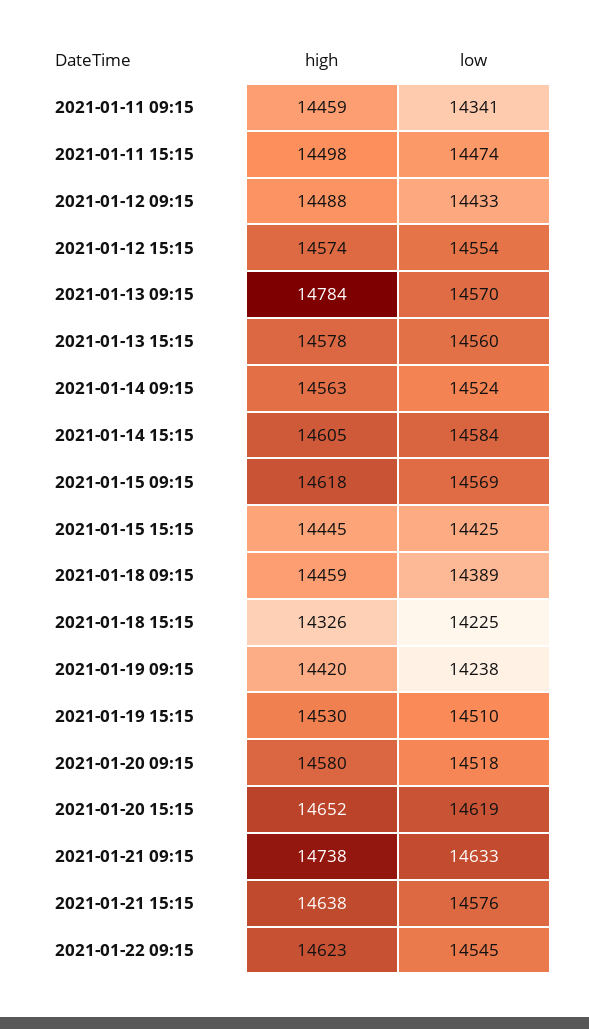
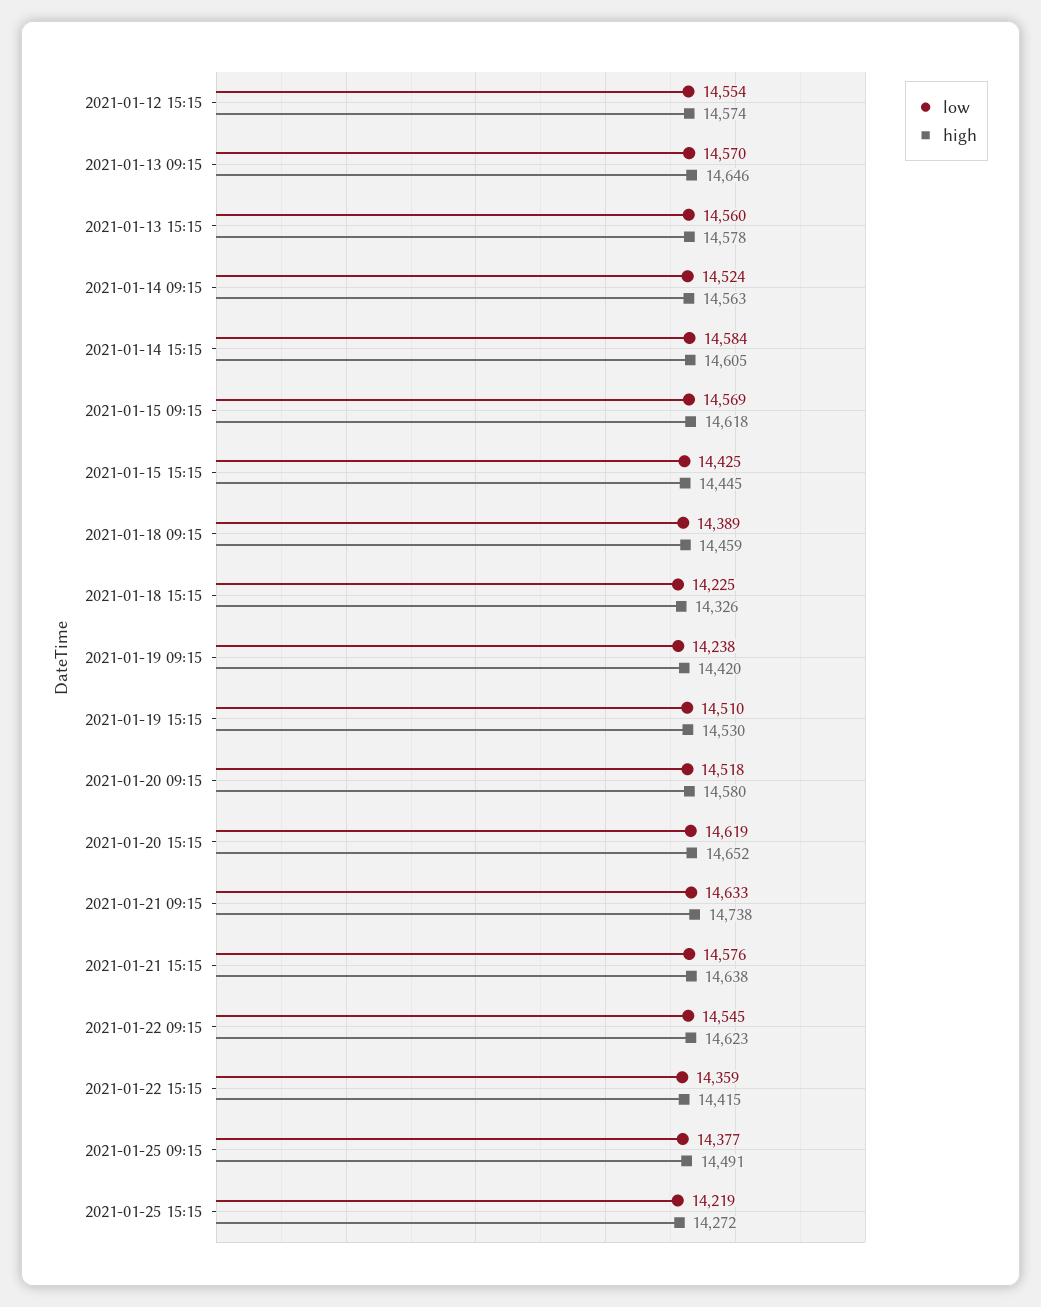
high, 2021-01-11 09:15: 14459 -> none
low, 2021-01-11 09:15: 14341 -> none
high, 2021-01-11 15:15: 14498 -> none
low, 2021-01-11 15:15: 14474 -> none
high, 2021-01-12 09:15: 14488 -> none
low, 2021-01-12 09:15: 14433 -> none
high, 2021-01-13 09:15: 14784 -> 14646
low, 2021-01-22 15:15: none -> 14359
high, 2021-01-22 15:15: none -> 14415
low, 2021-01-25 09:15: none -> 14377
high, 2021-01-25 09:15: none -> 14491
low, 2021-01-25 15:15: none -> 14219
high, 2021-01-25 15:15: none -> 14272

